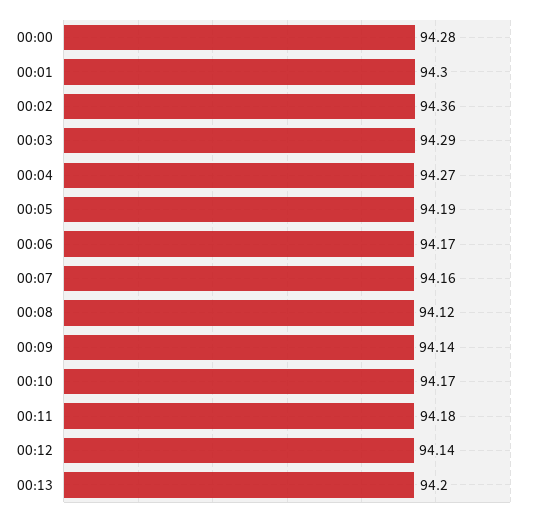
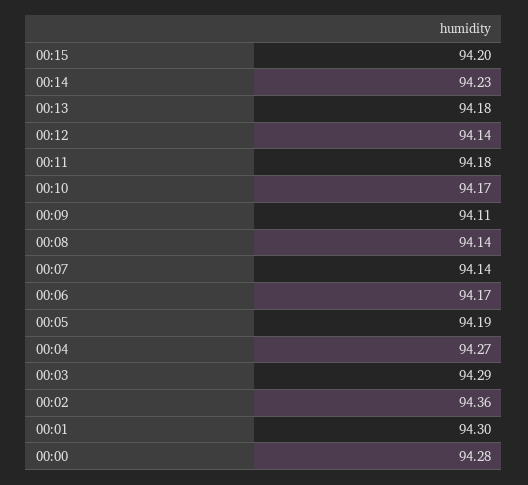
00:07: 94.16 -> 94.14
00:08: 94.12 -> 94.14
00:09: 94.14 -> 94.11
00:13: 94.2 -> 94.18
00:15: none -> 94.2
00:14: none -> 94.23

